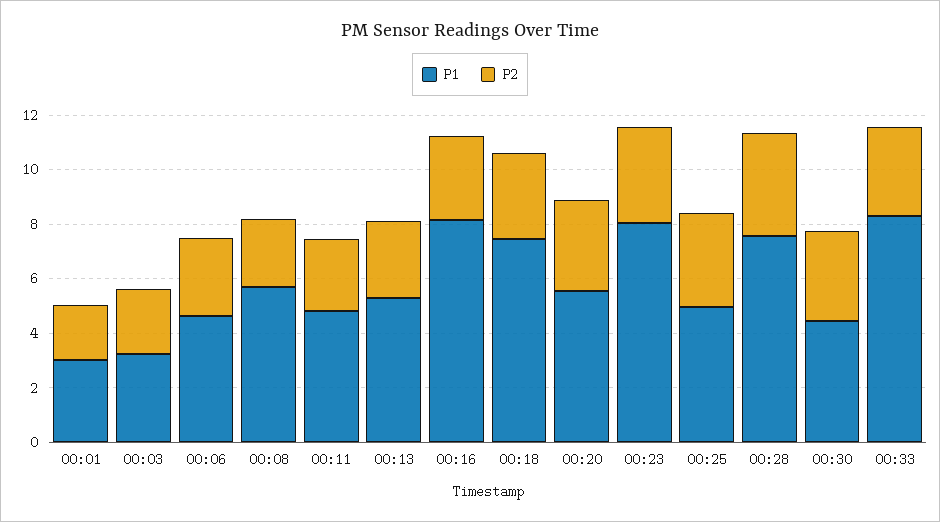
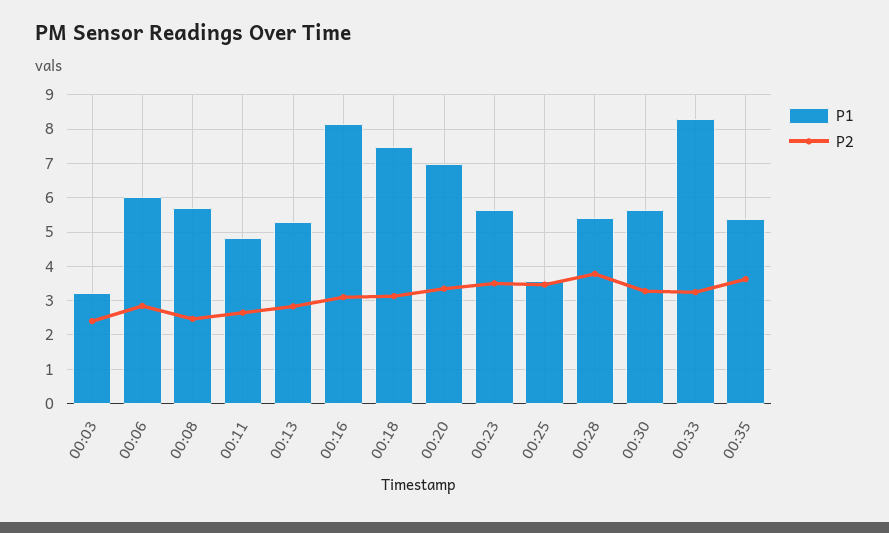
P1, 00:01: 3 -> none
P2, 00:01: 2 -> none
P1, 00:06: 4.5 -> 6
P1, 00:20: 5.5 -> 7
P1, 00:23: 8 -> 5.6
P1, 00:25: 5 -> 3.6
P1, 00:28: 7.5 -> 5.4
P1, 00:30: 4.5 -> 5.6
P1, 00:35: none -> 5.4
P2, 00:35: none -> 3.6

